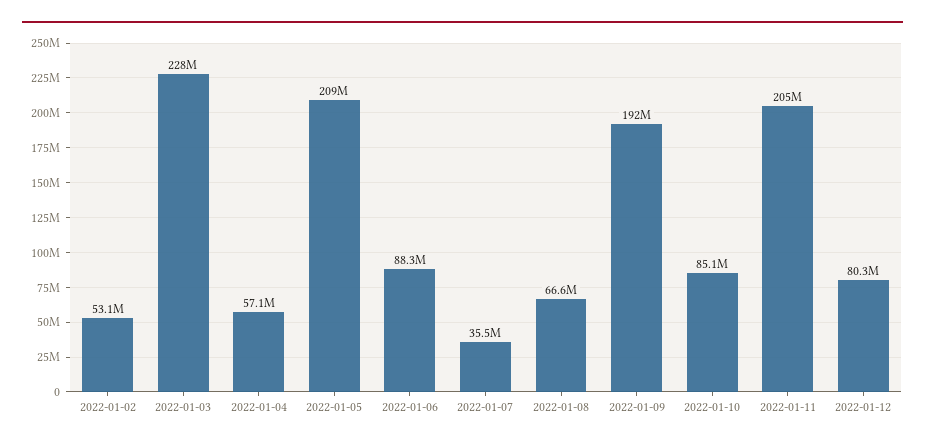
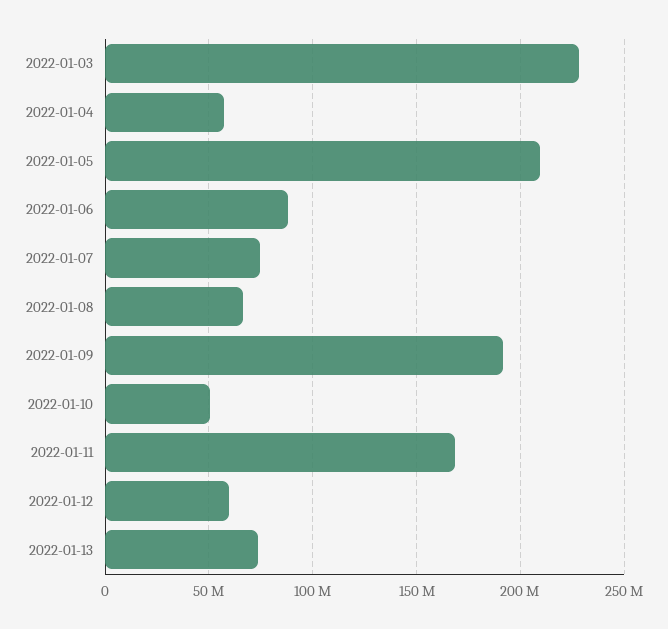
2022-01-02: 53100000 -> none
2022-01-07: 35500000 -> 75000000
2022-01-10: 85100000 -> 50000000
2022-01-11: 205000000 -> 170000000
2022-01-12: 80300000 -> 60000000
2022-01-13: none -> 75000000

